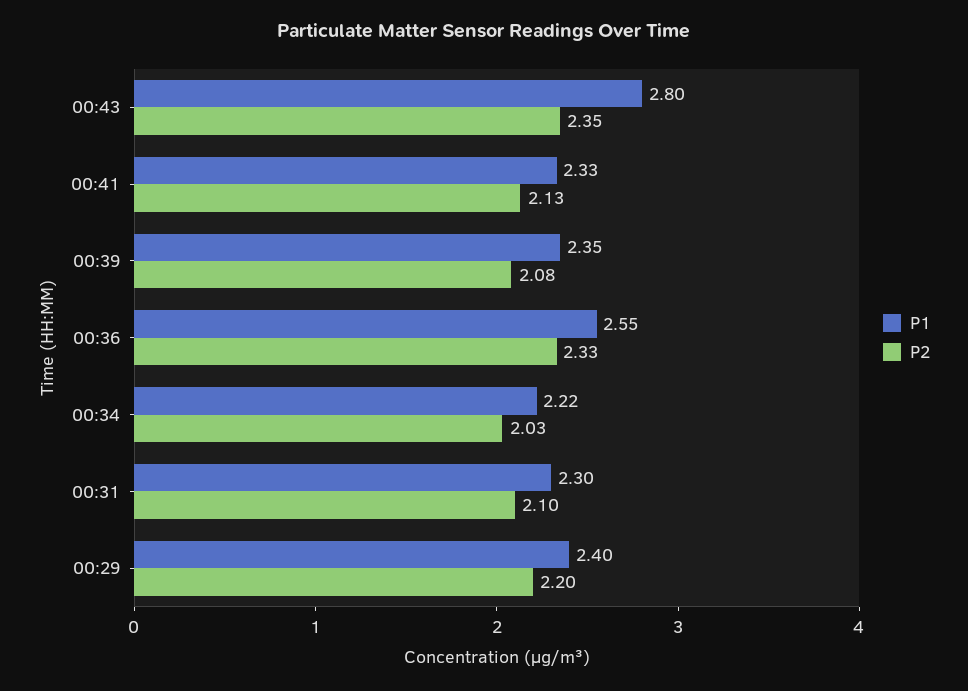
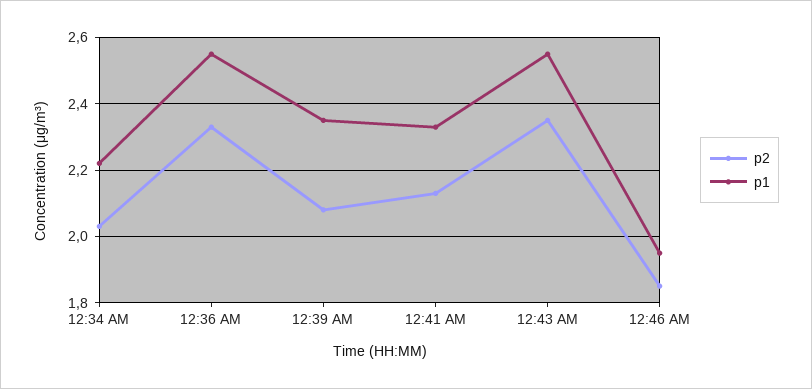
P1, 00:43: 2.8 -> 2.55
P1, 00:31: 2.3 -> none
P2, 00:31: 2.1 -> none
P1, 00:29: 2.4 -> none
P2, 00:29: 2.2 -> none
P2, 12:46 AM: none -> 1.85
P1, 12:46 AM: none -> 1.95

